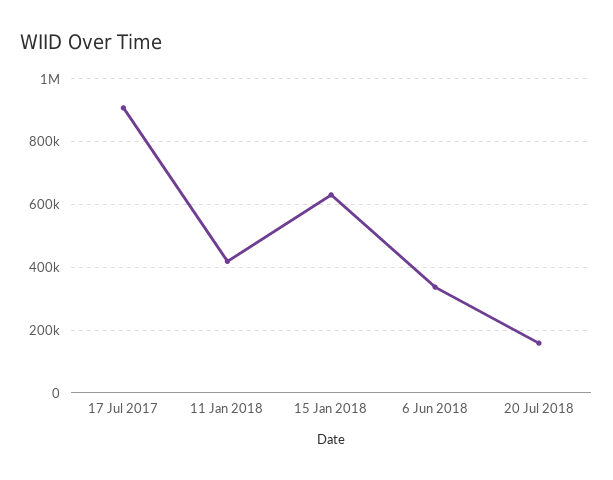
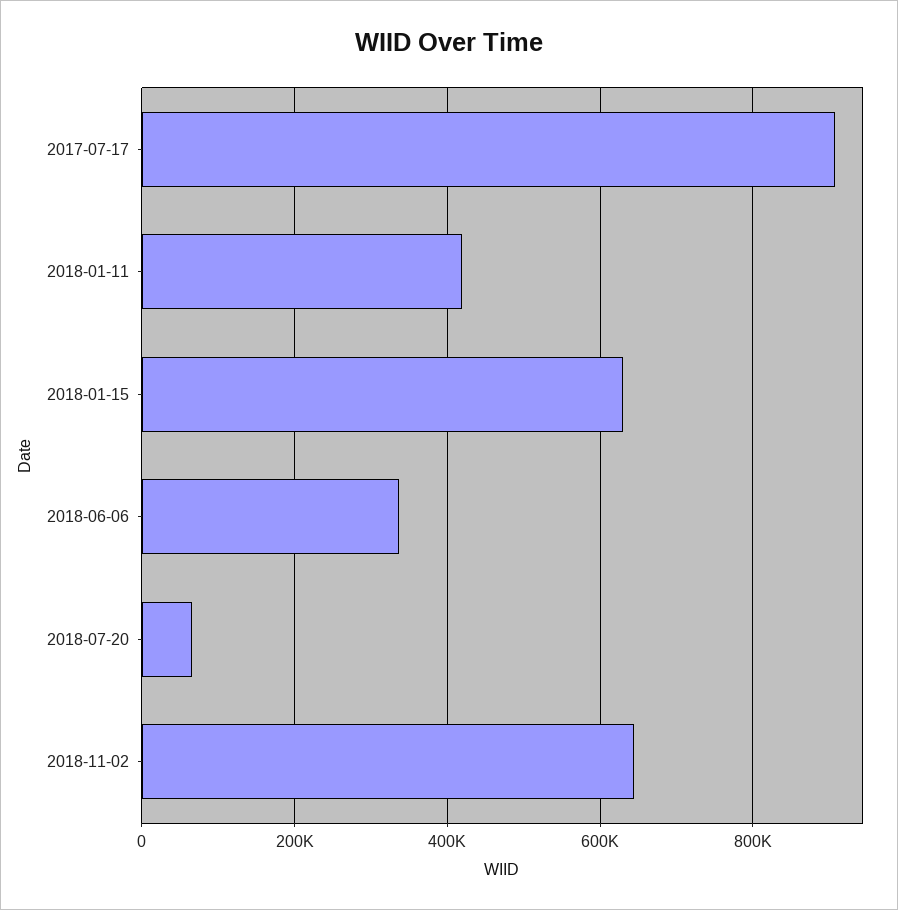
20 Jul 2018: 160000 -> 60000
2018-11-02: none -> 640000

